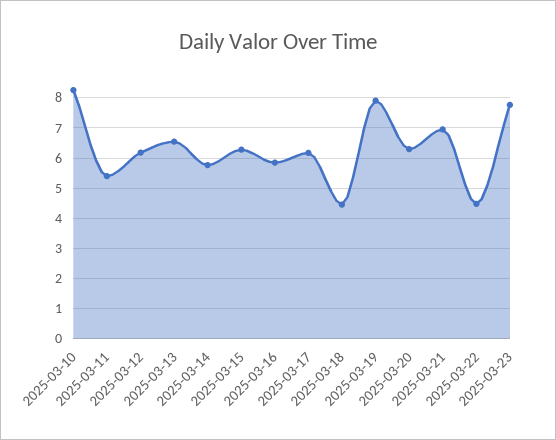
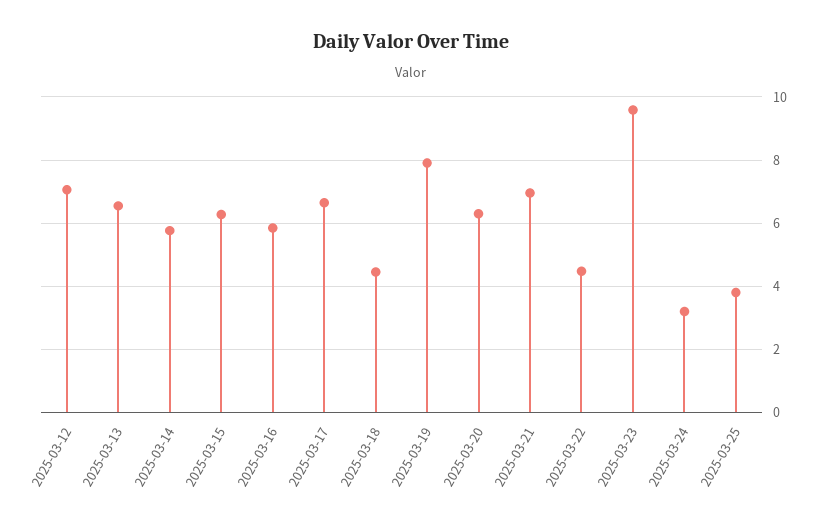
2025-03-10: 8.2 -> none
2025-03-11: 5.4 -> none
2025-03-12: 6.2 -> 7
2025-03-17: 6.2 -> 6.6
2025-03-23: 7.8 -> 9.6
2025-03-24: none -> 3.2
2025-03-25: none -> 3.8

